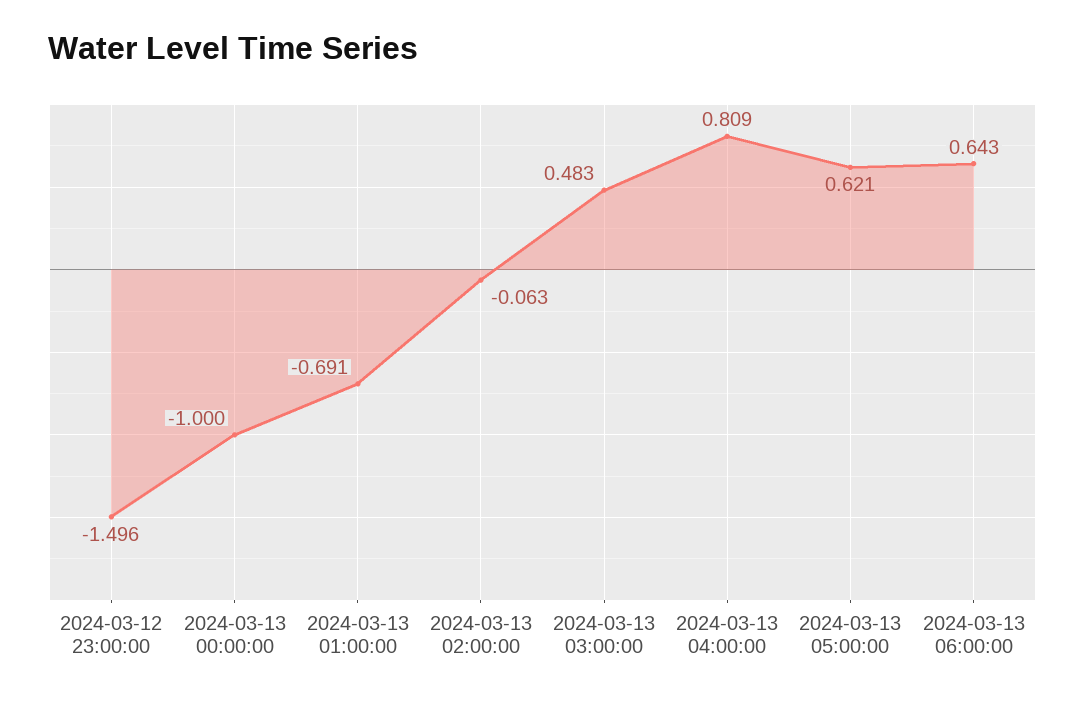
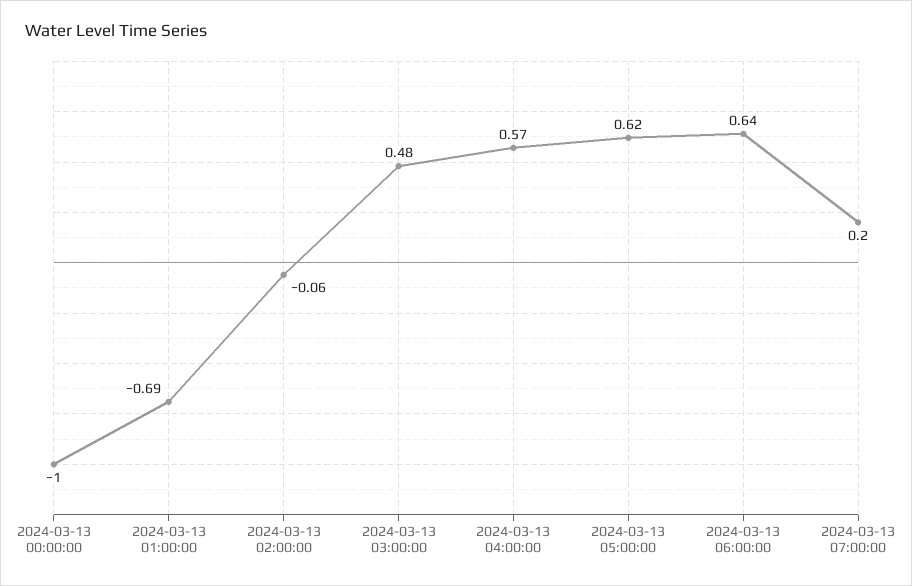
2024-03-12 23:00:00: -1.496 -> none
2024-03-13 04:00:00: 0.809 -> 0.57
2024-03-13 07:00:00: none -> 0.2

